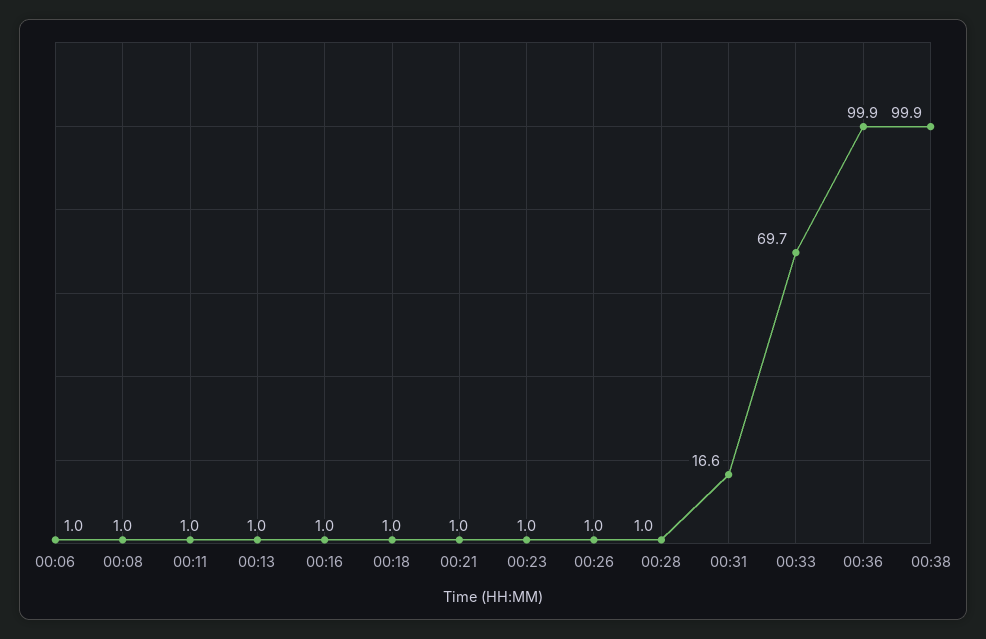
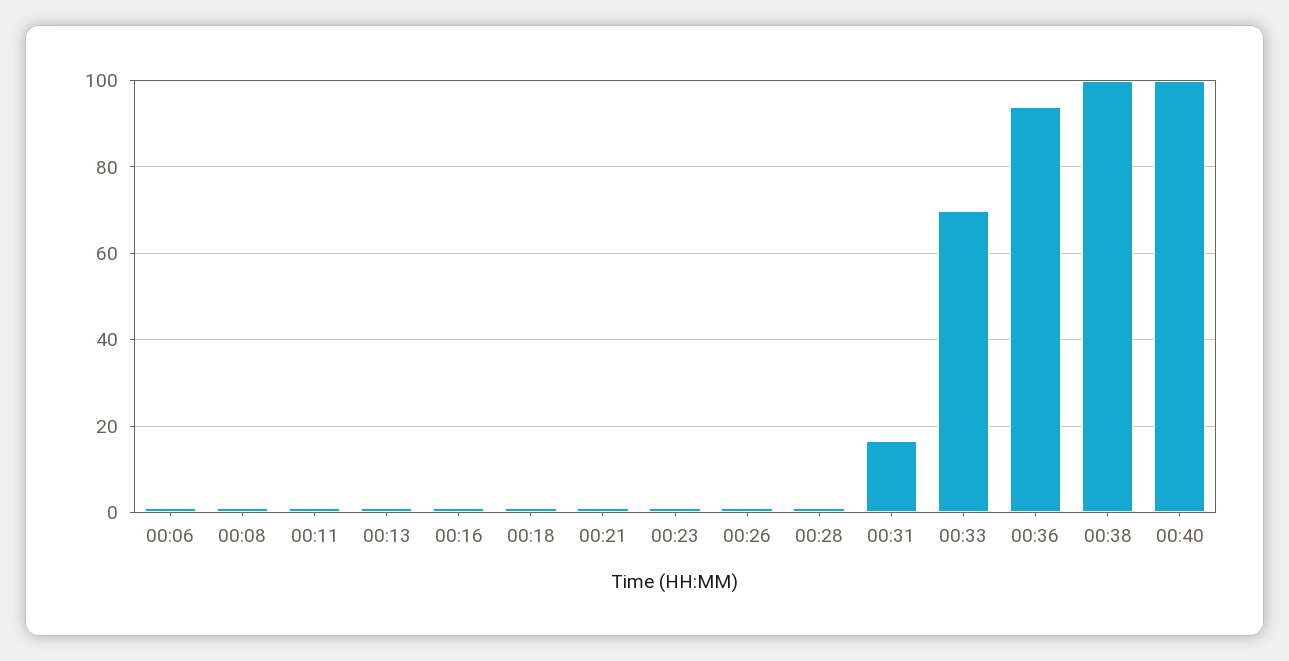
00:36: 99.9 -> 94
00:40: none -> 100

